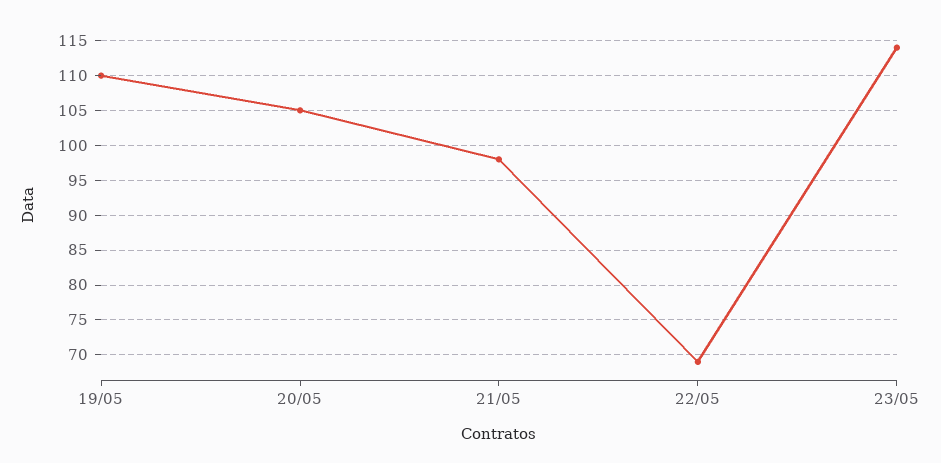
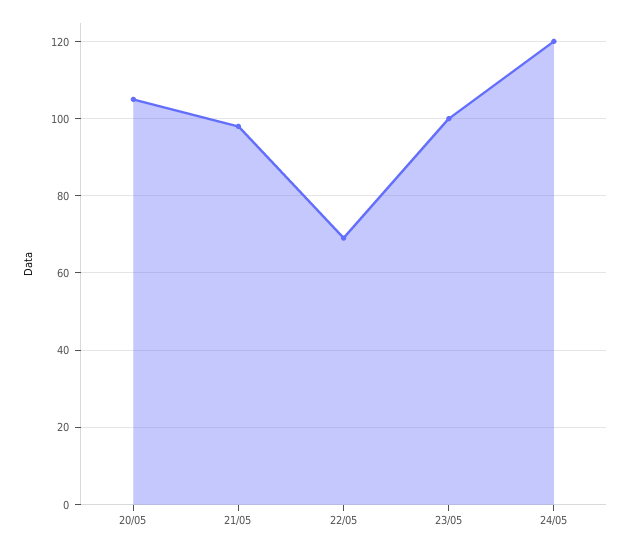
19/05: 110 -> none
23/05: 114 -> 100
24/05: none -> 120

